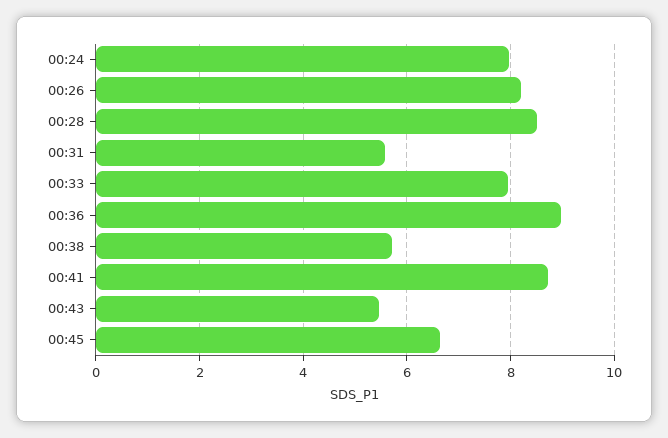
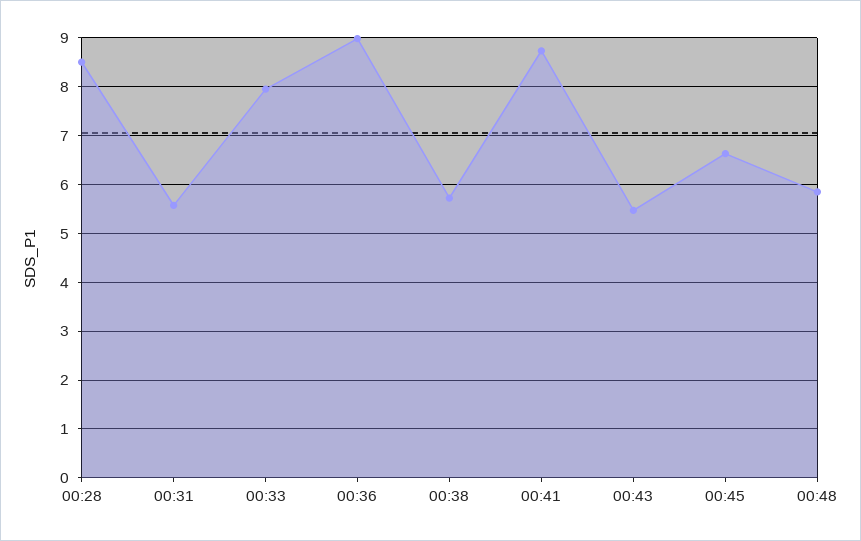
00:24: 8 -> none
00:26: 8.2 -> none
00:48: none -> 5.8

